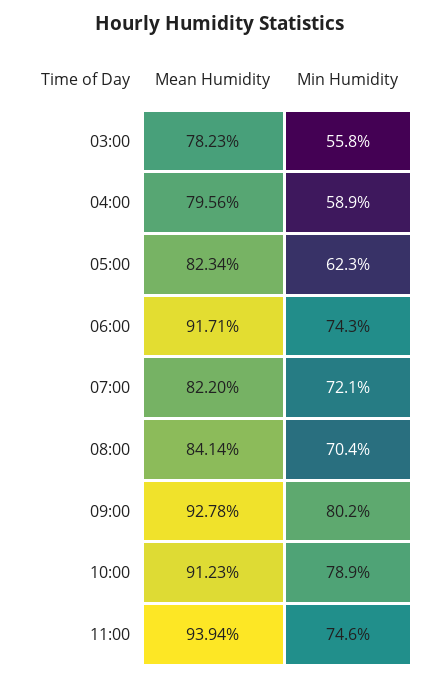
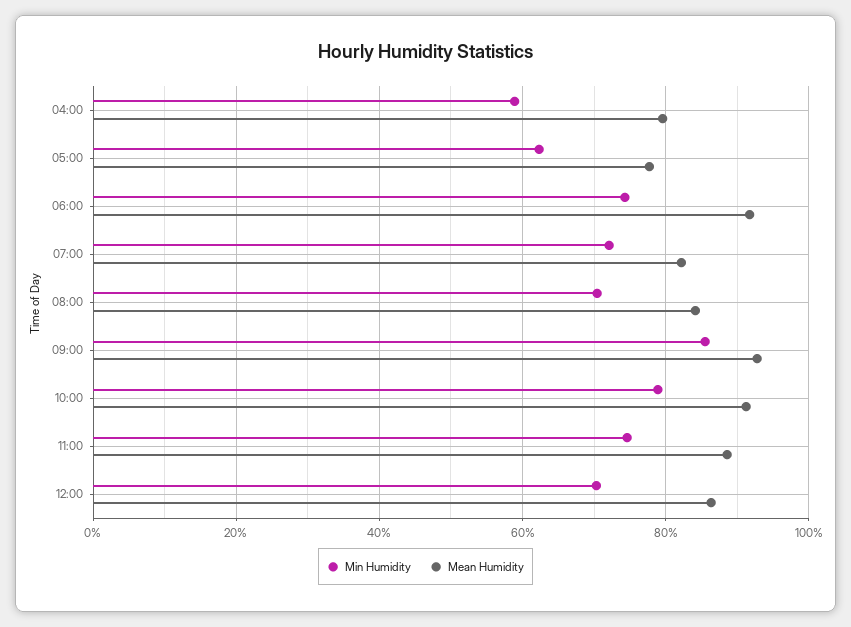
Mean Humidity, 03:00: 78.23 -> none
Min Humidity, 03:00: 55.8 -> none
Mean Humidity, 05:00: 82.34 -> 78
Min Humidity, 09:00: 80.2 -> 86
Mean Humidity, 11:00: 93.94 -> 88
Min Humidity, 12:00: none -> 70
Mean Humidity, 12:00: none -> 86

